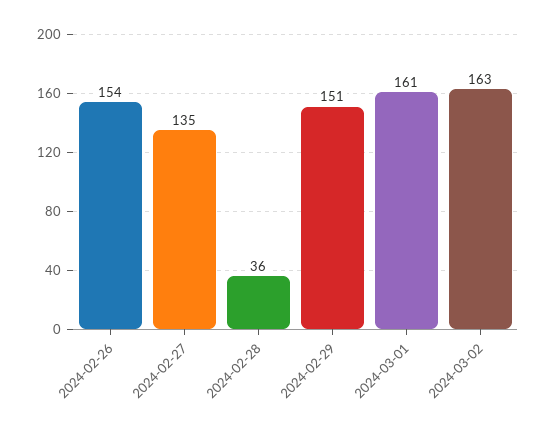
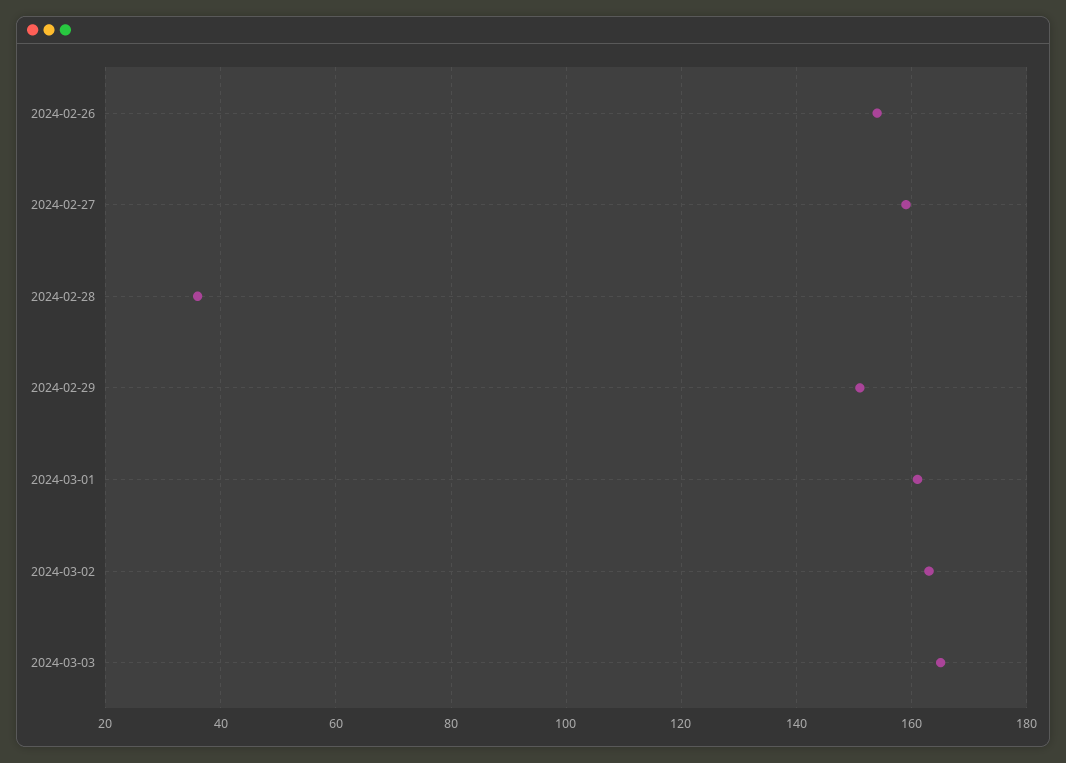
2024-02-27: 135 -> 160
2024-03-03: none -> 165

